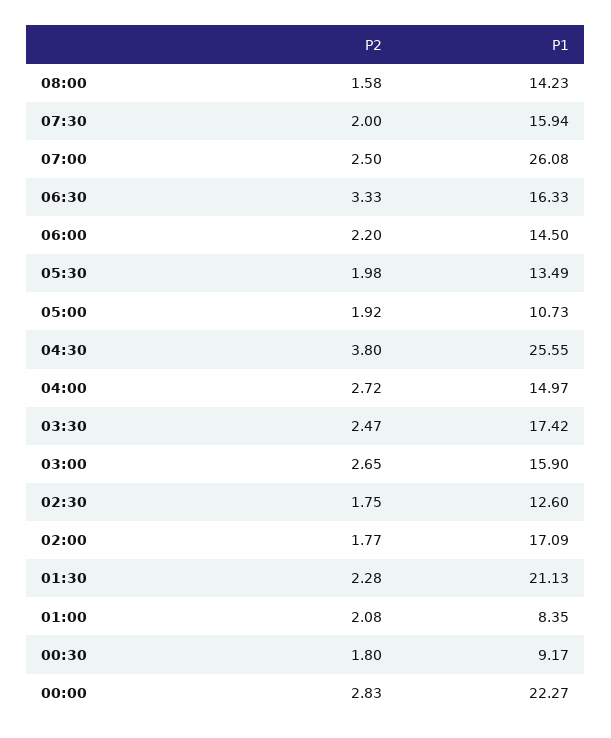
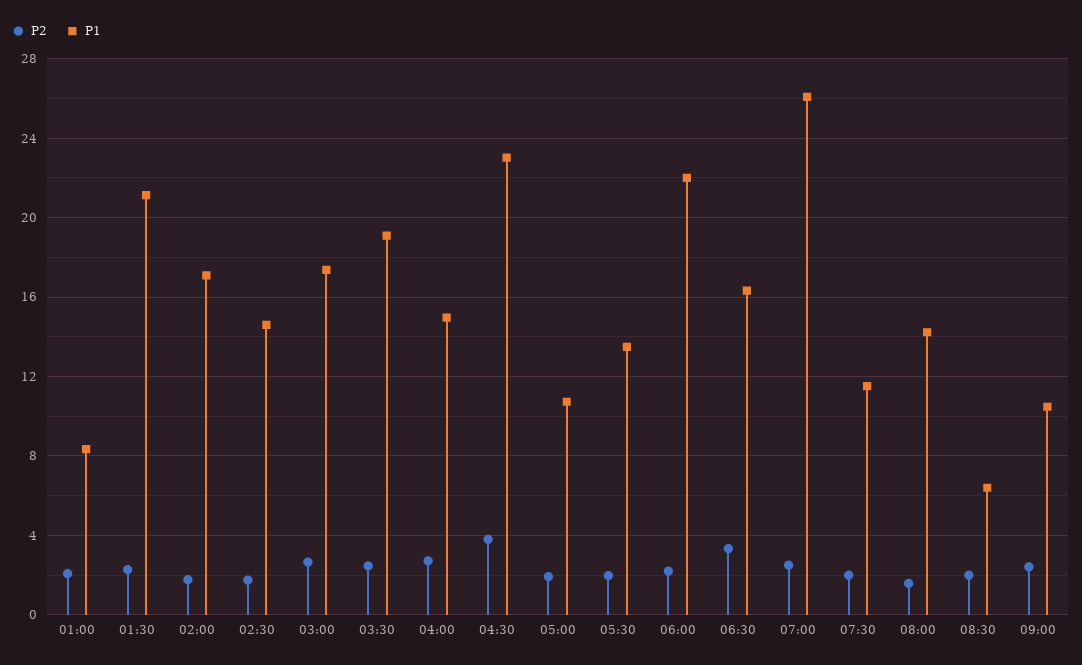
P1, 07:30: 15.94 -> 11.5
P1, 06:00: 14.5 -> 22
P1, 04:30: 25.55 -> 23
P1, 03:30: 17.42 -> 19
P1, 03:00: 15.9 -> 17.5
P1, 02:30: 12.6 -> 14.5
P2, 00:30: 1.8 -> none
P1, 00:30: 9.17 -> none
P2, 00:00: 2.83 -> none
P1, 00:00: 22.27 -> none
P2, 08:30: none -> 2
P1, 08:30: none -> 6.5
P2, 09:00: none -> 2.5
P1, 09:00: none -> 10.5

